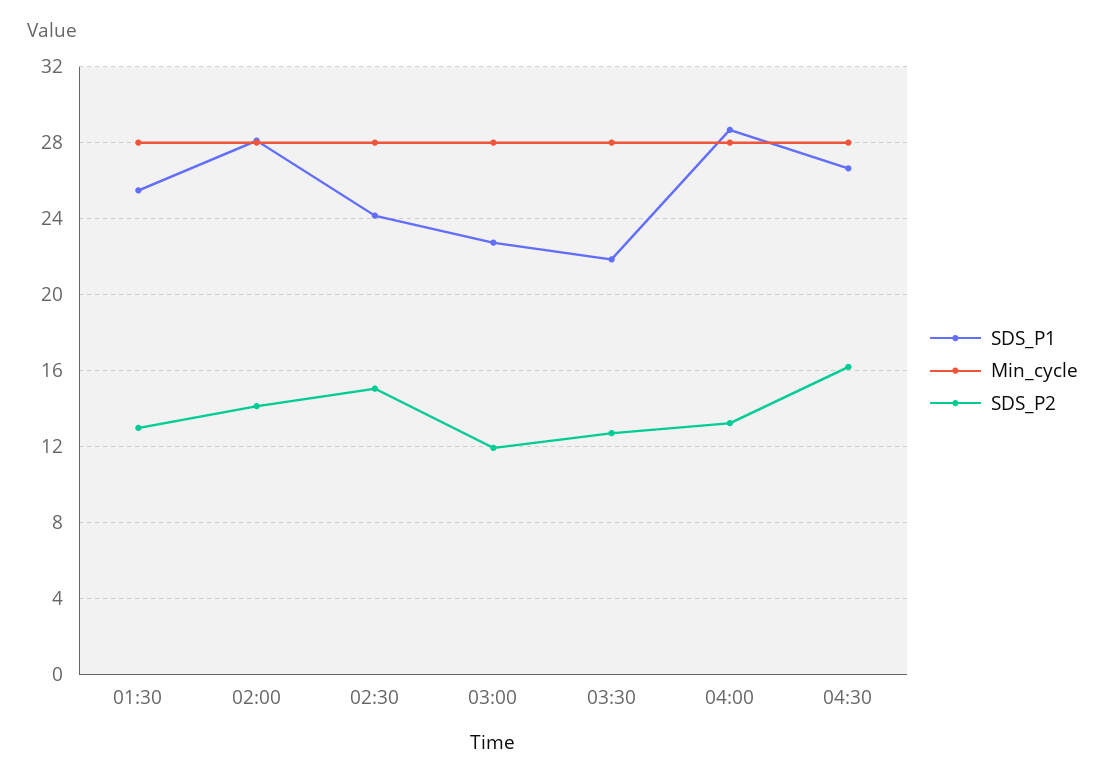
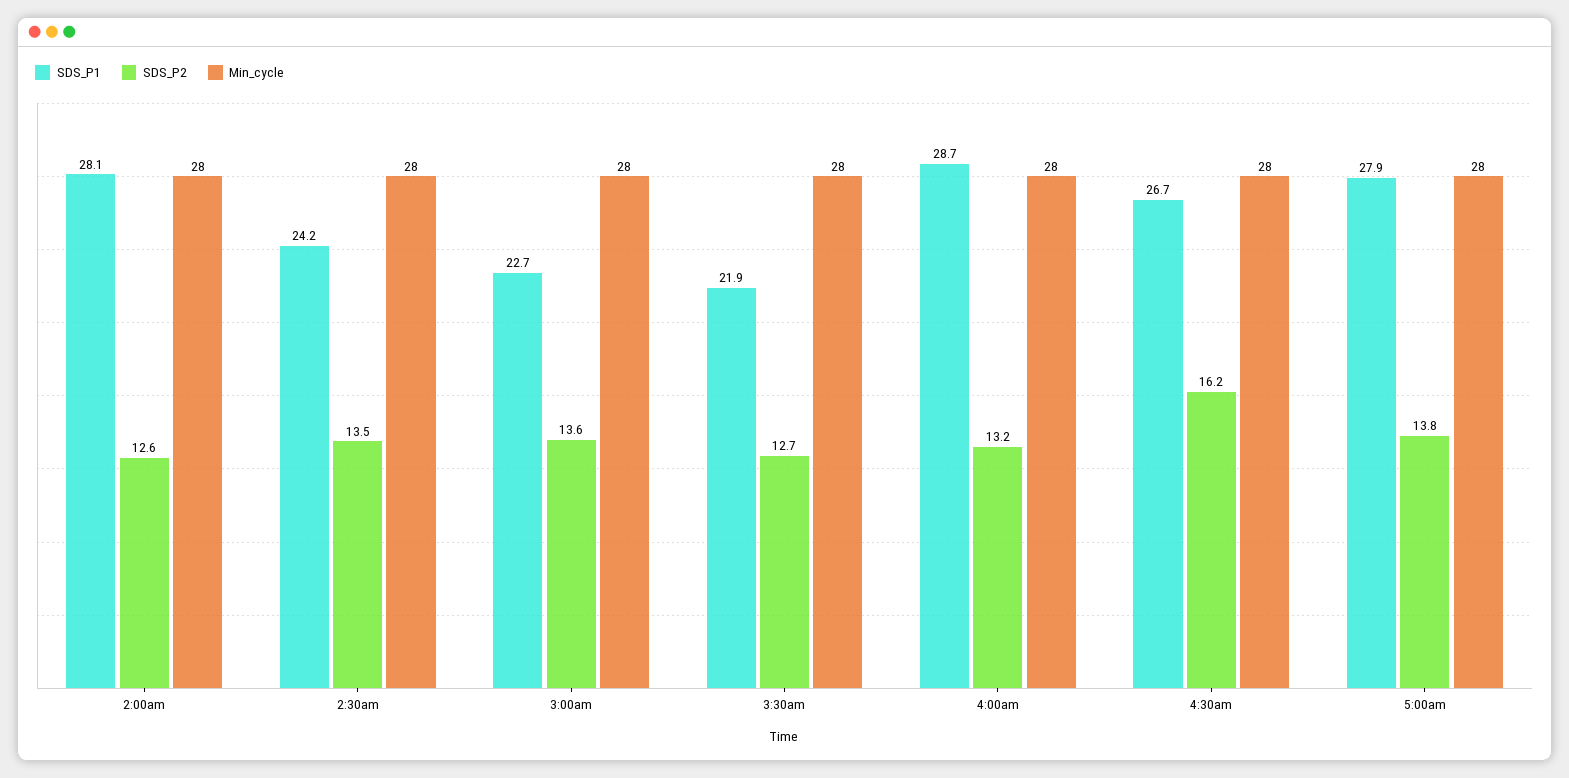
SDS_P1, 01:30: 25.5 -> none
Min_cycle, 01:30: 28 -> none
SDS_P2, 01:30: 13 -> none
SDS_P2, 02:00: 14 -> 12.6
SDS_P2, 02:30: 15 -> 13.5
SDS_P2, 03:00: 12 -> 13.6
SDS_P1, 5:00am: none -> 27.9
SDS_P2, 5:00am: none -> 13.8
Min_cycle, 5:00am: none -> 28

